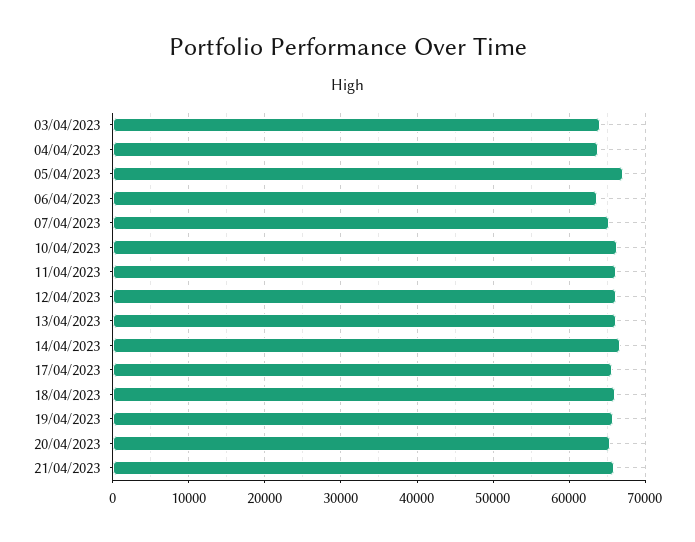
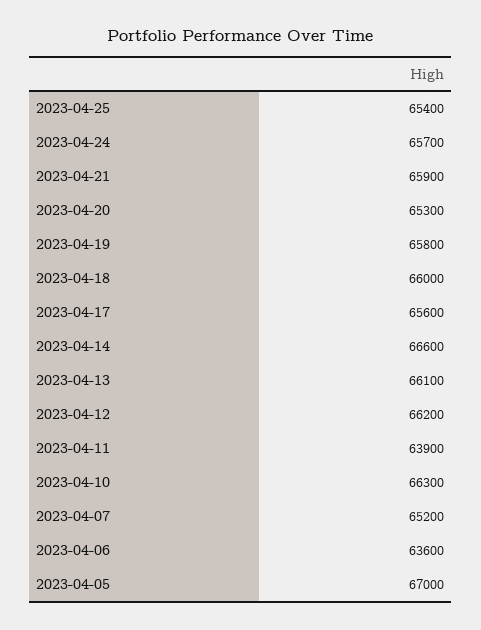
03/04/2023: 64000 -> none
04/04/2023: 64000 -> none
11/04/2023: 66000 -> 63900
2023-04-25: none -> 65400
2023-04-24: none -> 65700

